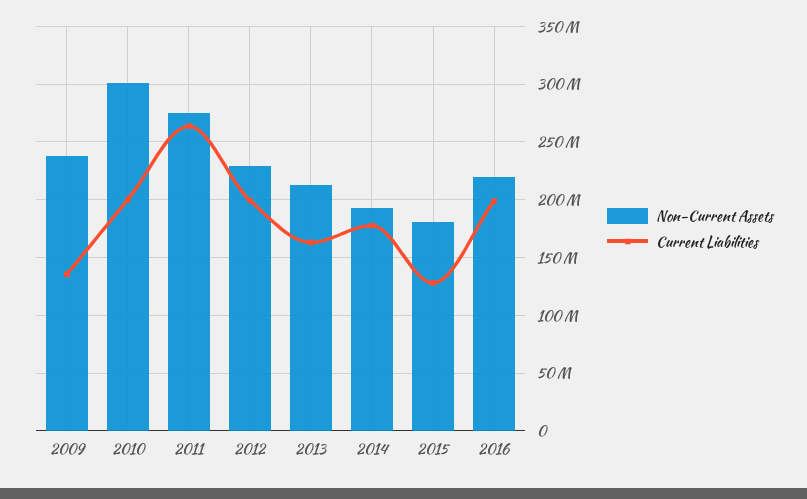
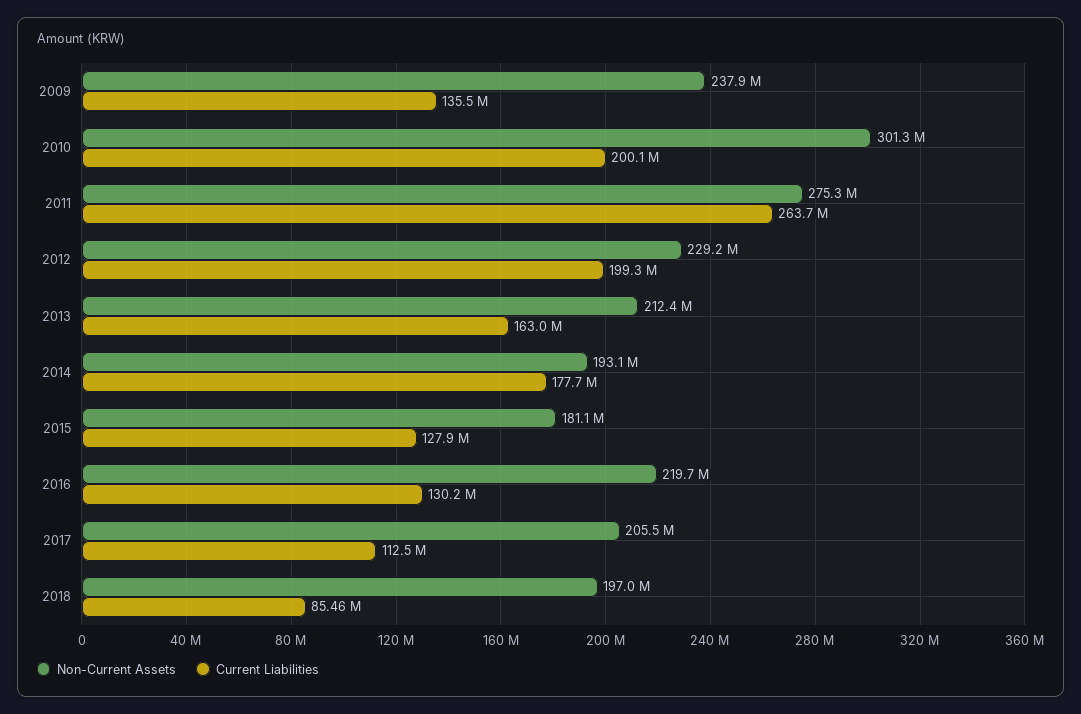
Current Liabilities, 2016: 200000000 -> 130200000
Non-Current Assets, 2017: none -> 205500000
Current Liabilities, 2017: none -> 112500000
Non-Current Assets, 2018: none -> 197000000
Current Liabilities, 2018: none -> 85460000

